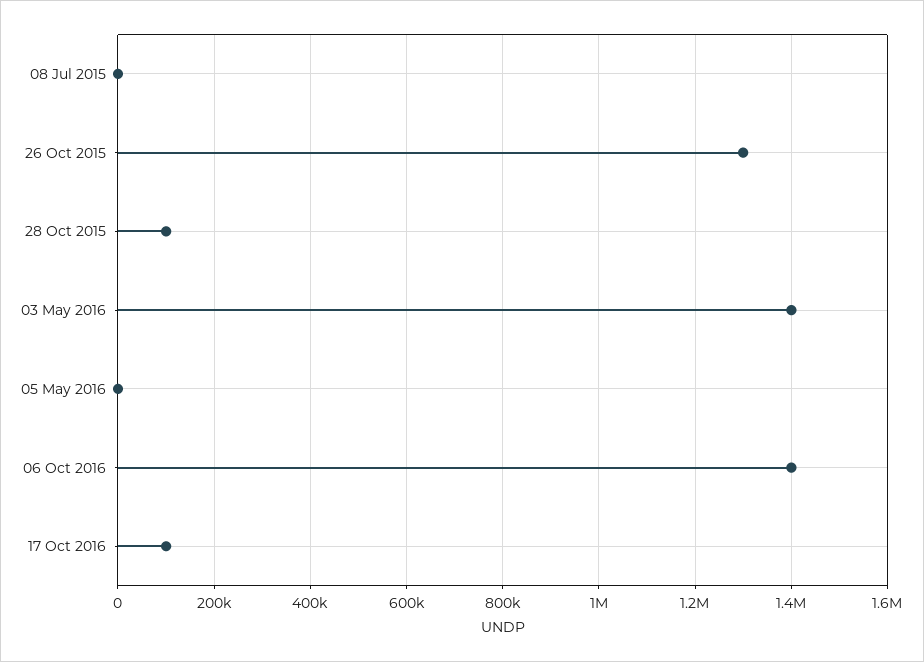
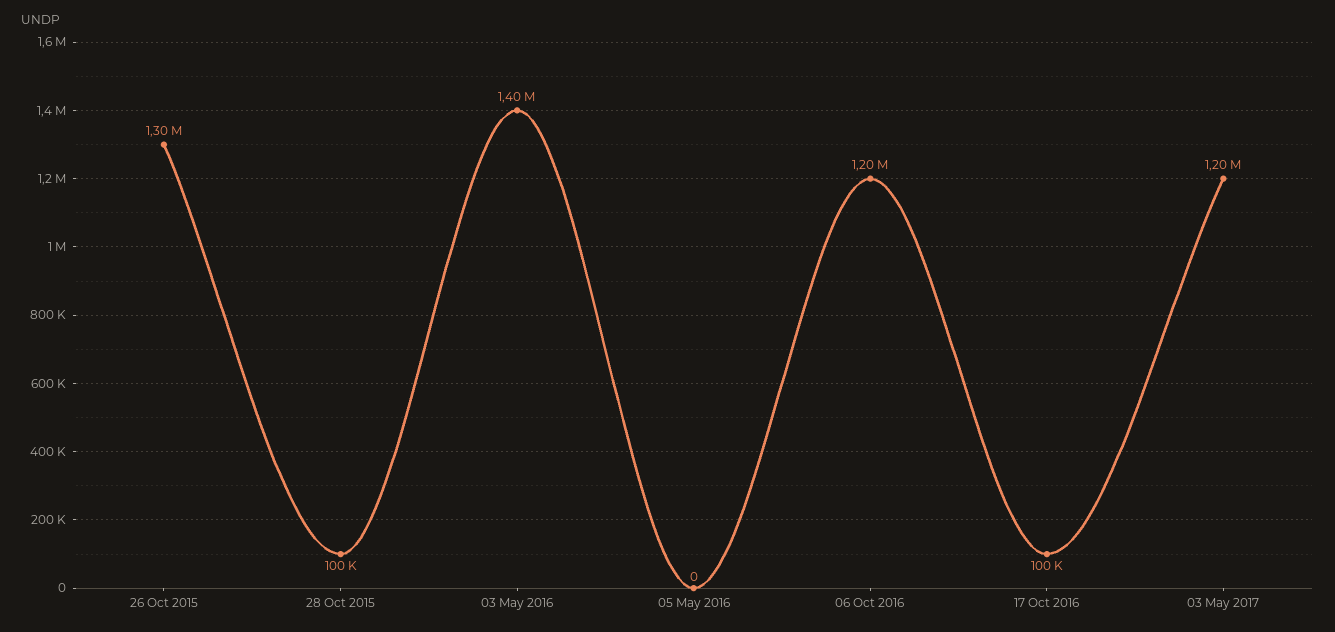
08 Jul 2015: 0 -> none
06 Oct 2016: 1400000 -> 1200000
03 May 2017: none -> 1200000

